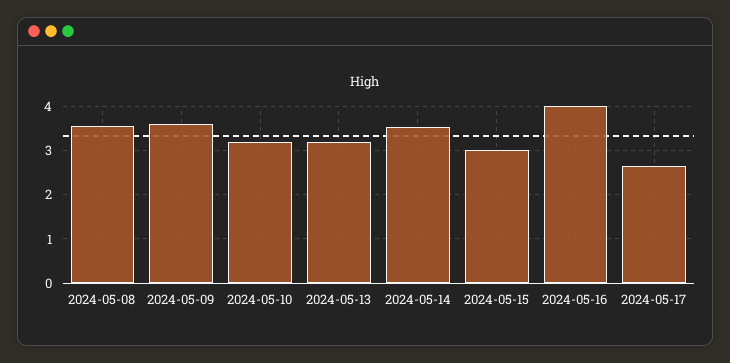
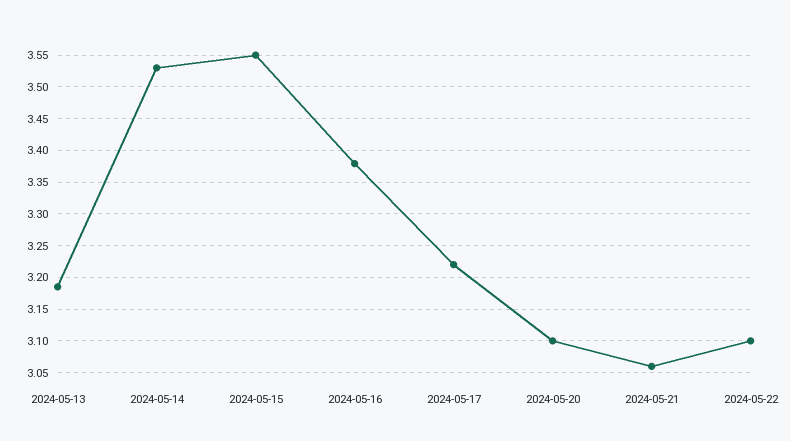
2024-05-08: 3.6 -> none
2024-05-09: 3.6 -> none
2024-05-10: 3.2 -> none
2024-05-15: 3 -> 3.55
2024-05-16: 4 -> 3.38
2024-05-17: 2.6 -> 3.22
2024-05-20: none -> 3.1
2024-05-21: none -> 3.06
2024-05-22: none -> 3.1

